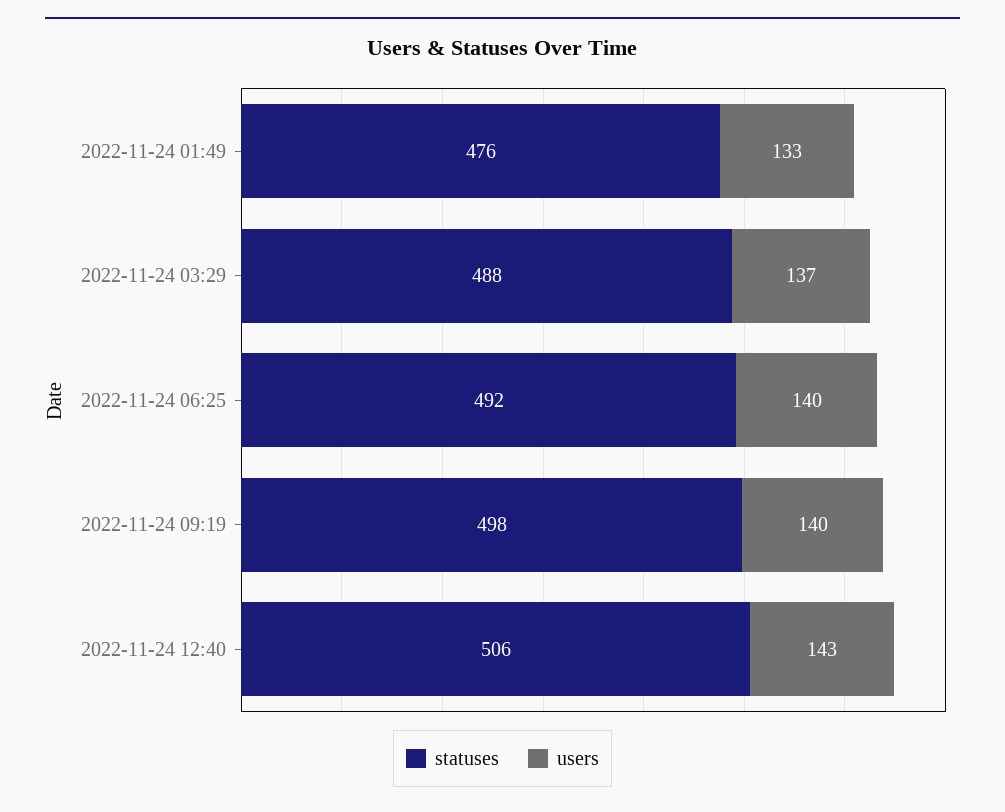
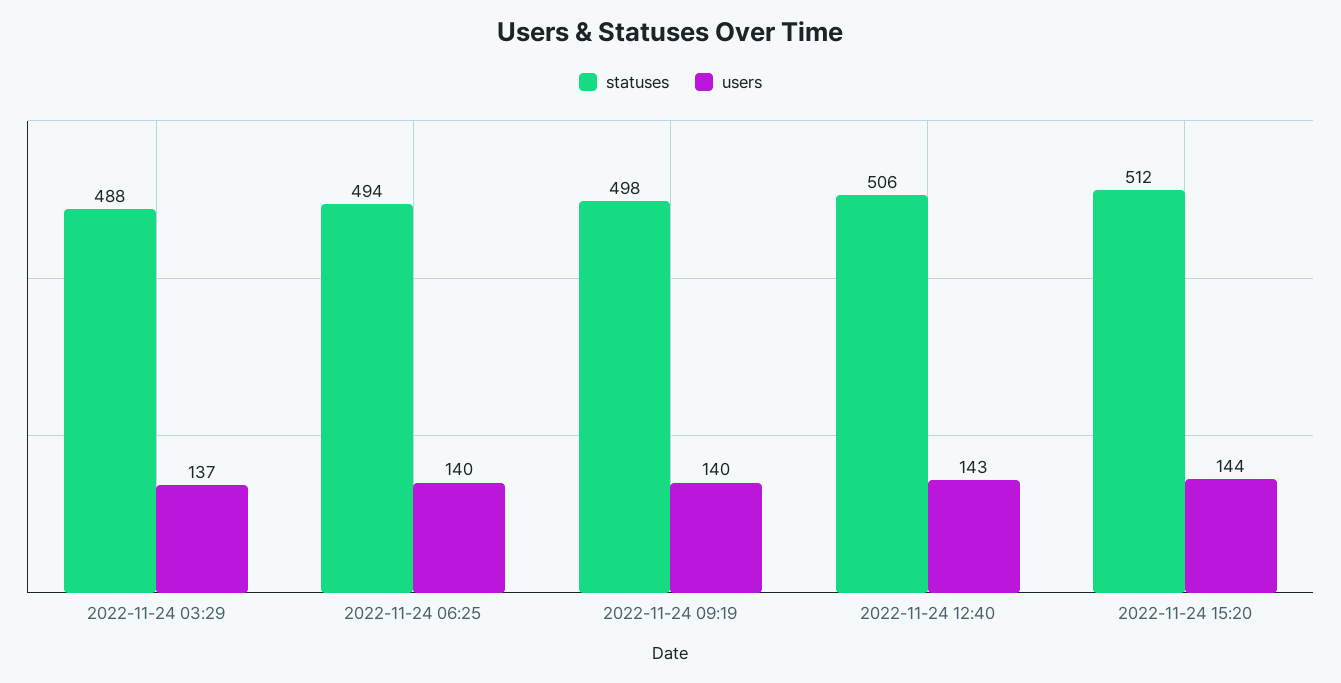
statuses, 2022-11-24 01:49: 476 -> none
users, 2022-11-24 01:49: 133 -> none
statuses, 2022-11-24 06:25: 492 -> 494
statuses, 2022-11-24 15:20: none -> 512
users, 2022-11-24 15:20: none -> 144

